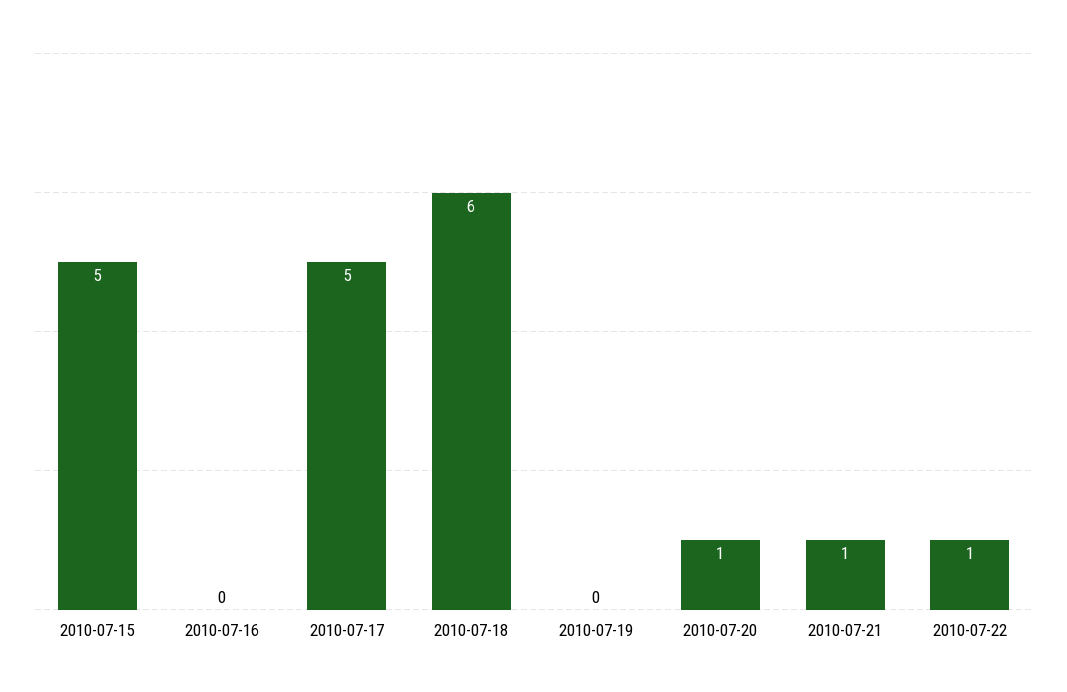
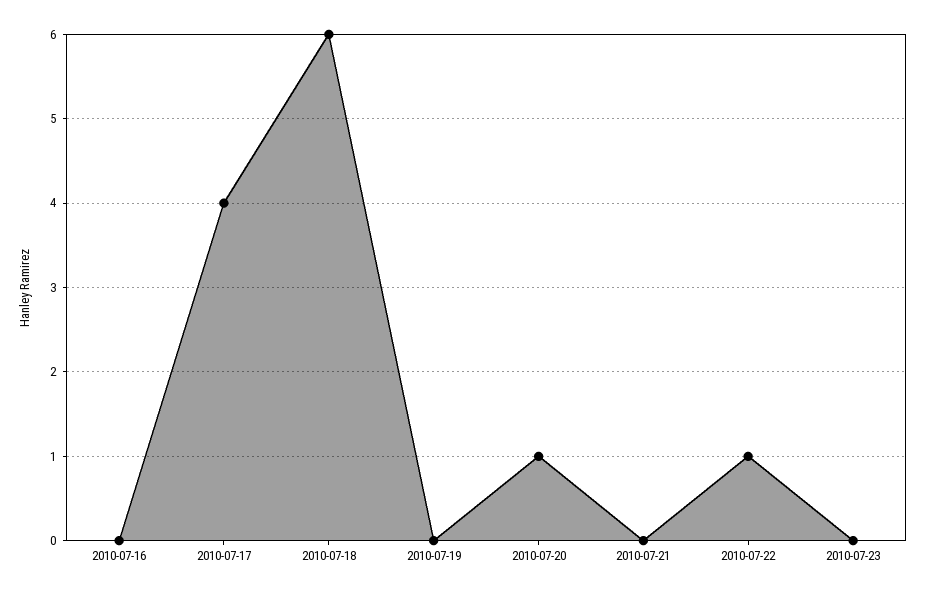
2010-07-15: 5 -> none
2010-07-17: 5 -> 4
2010-07-21: 1 -> 0
2010-07-23: none -> 0

